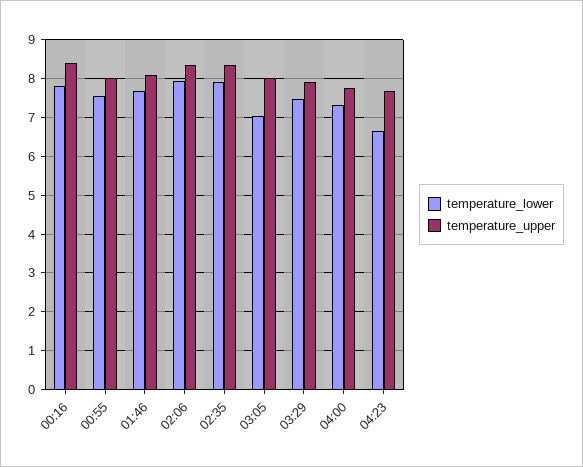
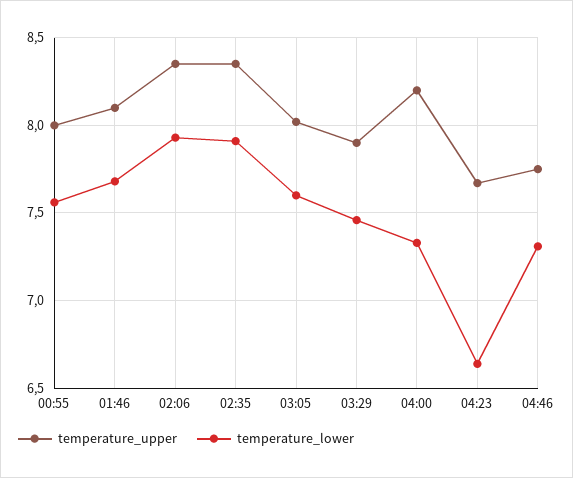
temperature_lower, 00:16: 7.8 -> none
temperature_upper, 00:16: 8.4 -> none
temperature_lower, 03:05: 7 -> 7.6
temperature_upper, 04:00: 7.8 -> 8.2
temperature_upper, 04:46: none -> 7.75
temperature_lower, 04:46: none -> 7.3

